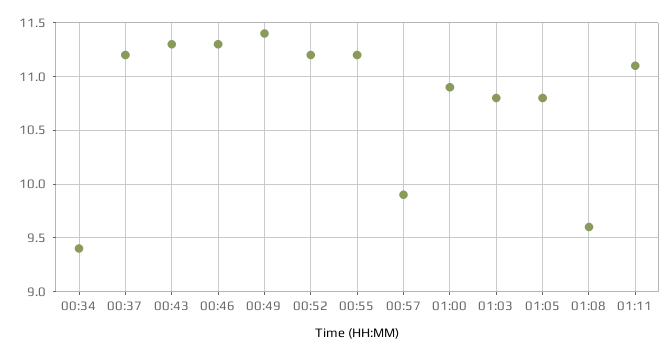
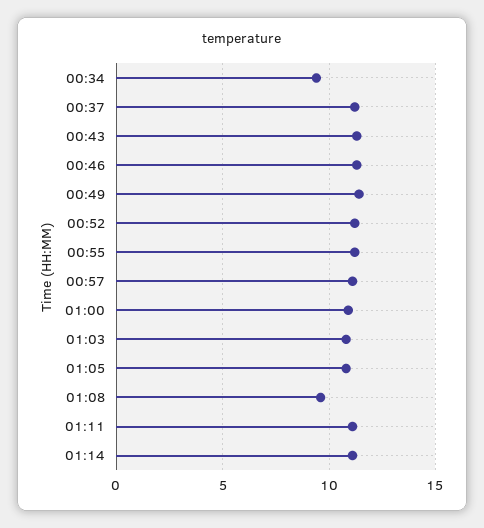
00:57: 9.9 -> 11
01:14: none -> 11

